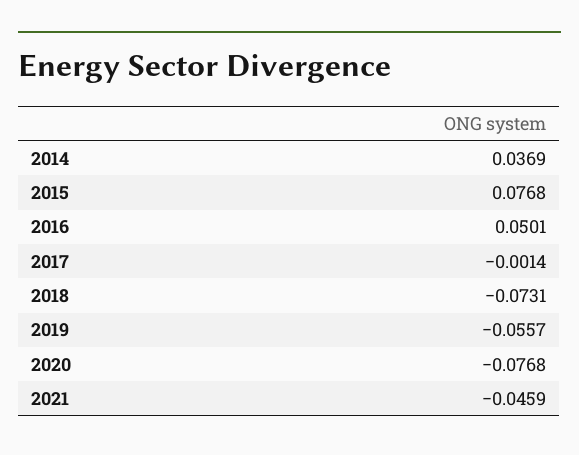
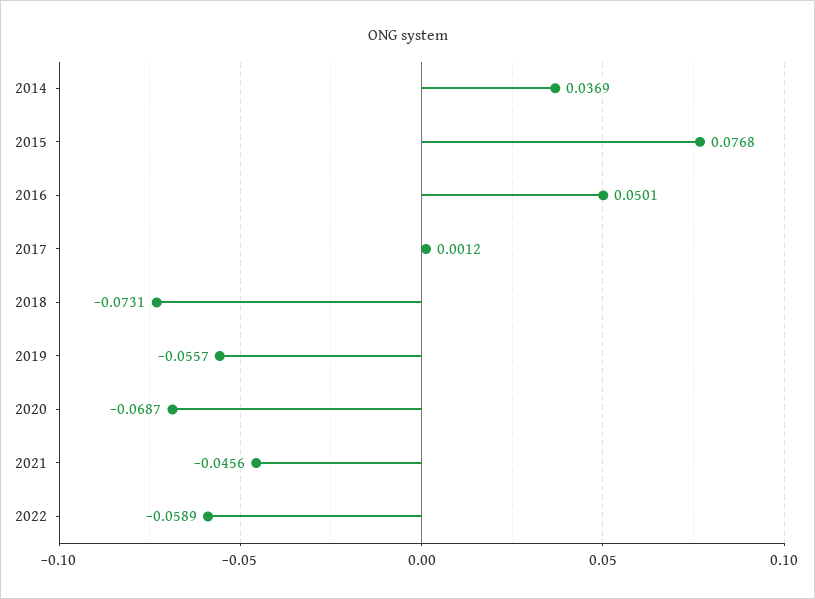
2017: -0.0014 -> 0.0012
2020: -0.0768 -> -0.0687
2021: -0.0459 -> -0.0456
2022: none -> -0.0589

